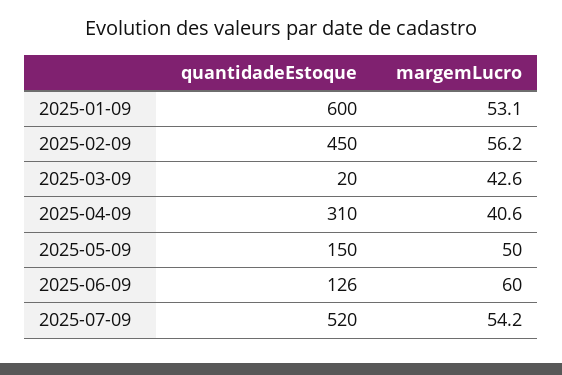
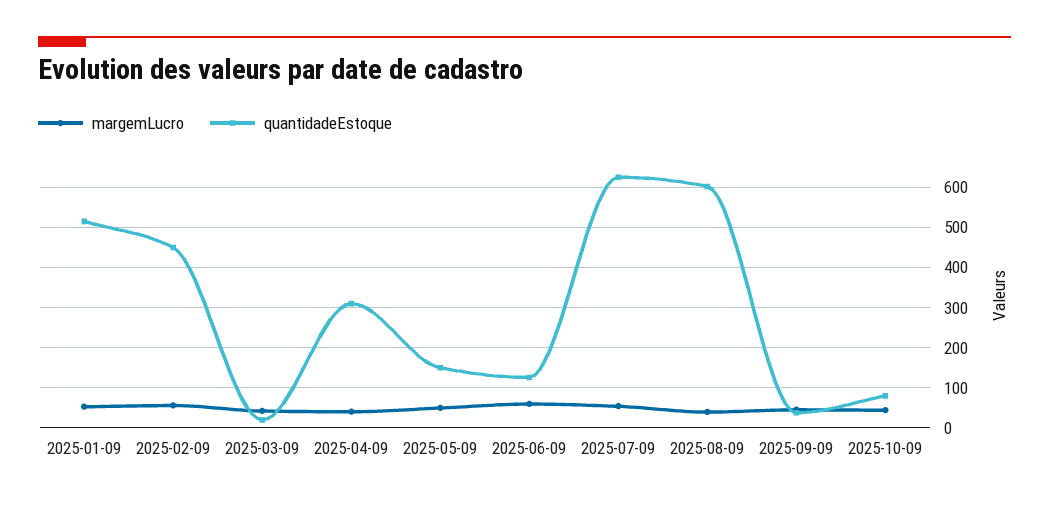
quantidadeEstoque, 2025-01-09: 600 -> 520
quantidadeEstoque, 2025-07-09: 520 -> 620
margemLucro, 2025-08-09: none -> 40
quantidadeEstoque, 2025-08-09: none -> 600
margemLucro, 2025-09-09: none -> 40
quantidadeEstoque, 2025-09-09: none -> 40
margemLucro, 2025-10-09: none -> 40
quantidadeEstoque, 2025-10-09: none -> 80

